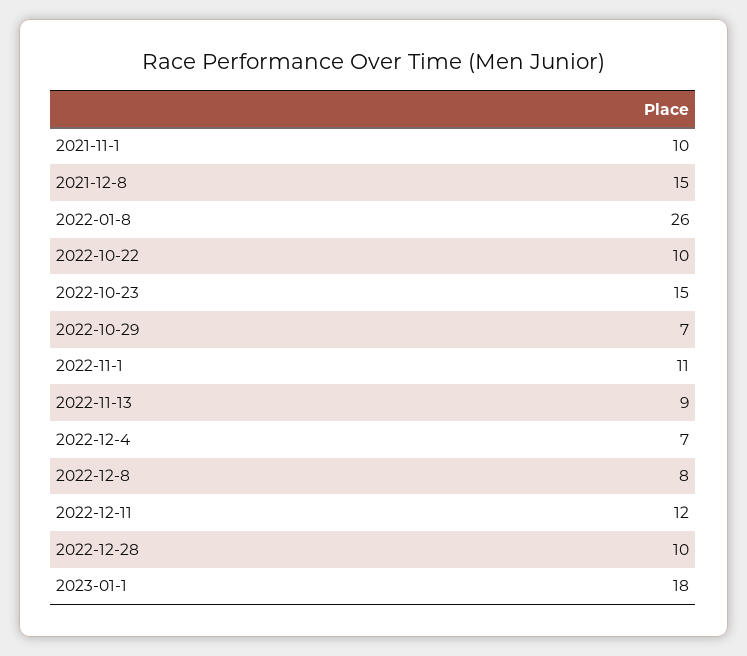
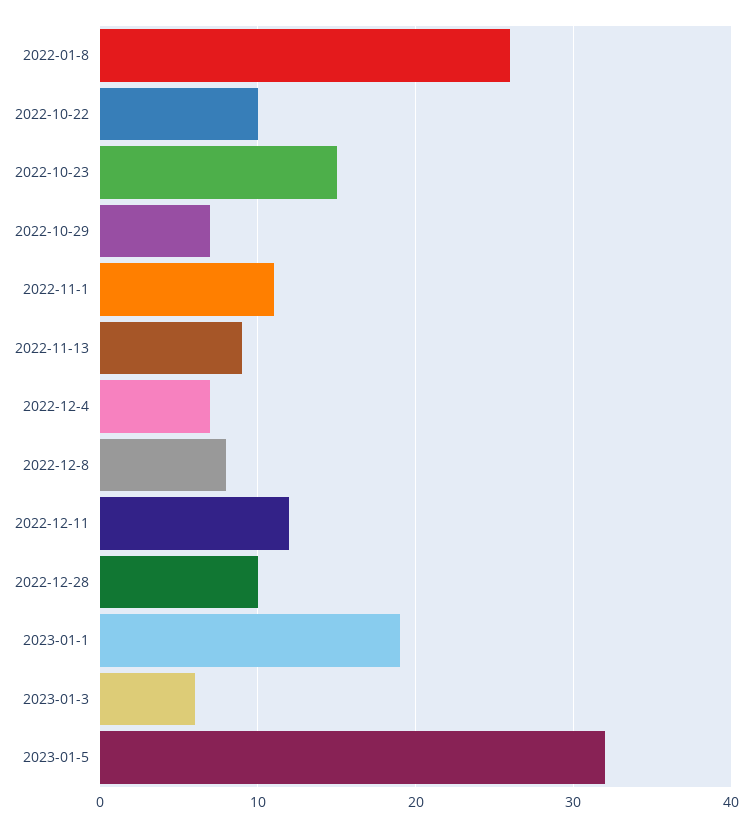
2021-11-1: 10 -> none
2021-12-8: 15 -> none
2023-01-1: 18 -> 19
2023-01-3: none -> 6
2023-01-5: none -> 32

